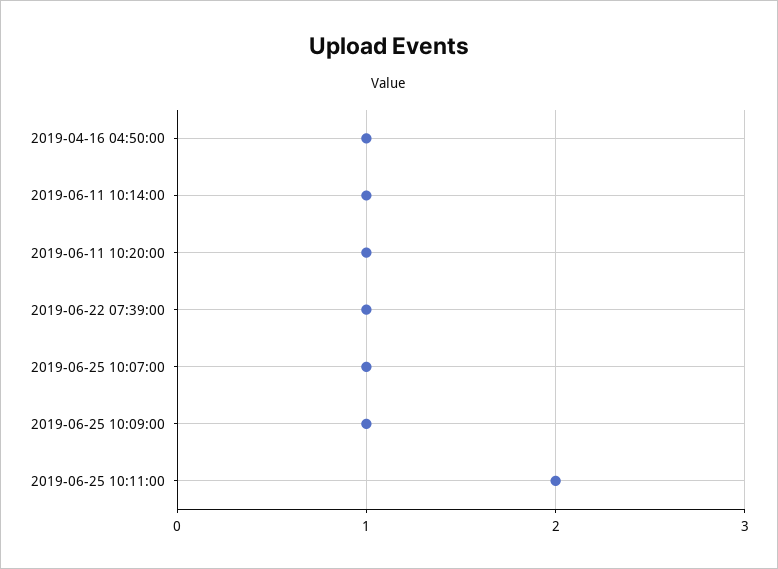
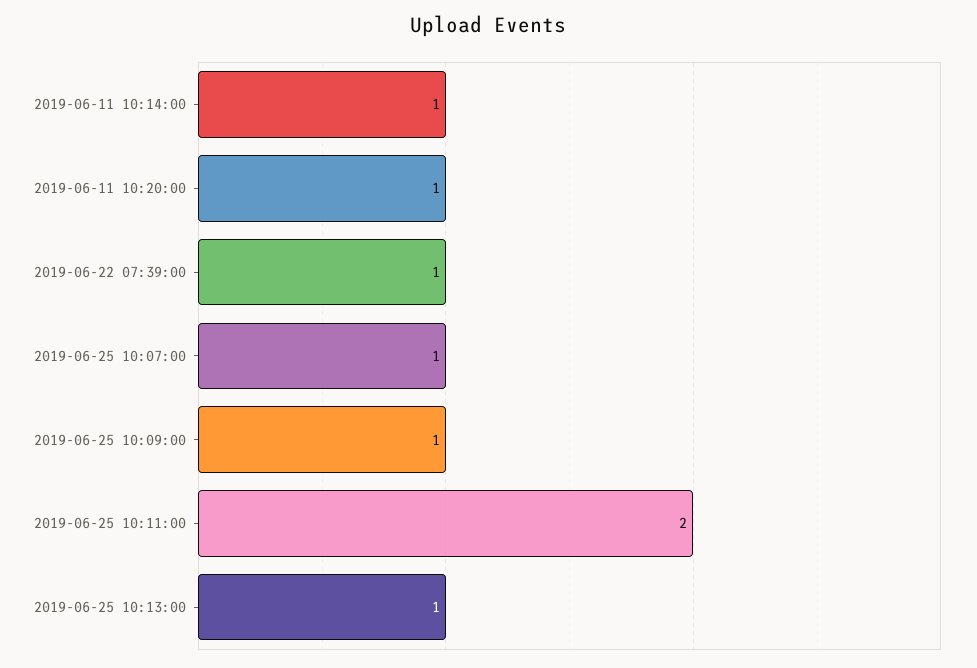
2019-04-16 04:50:00: 1 -> none
2019-06-25 10:13:00: none -> 1

